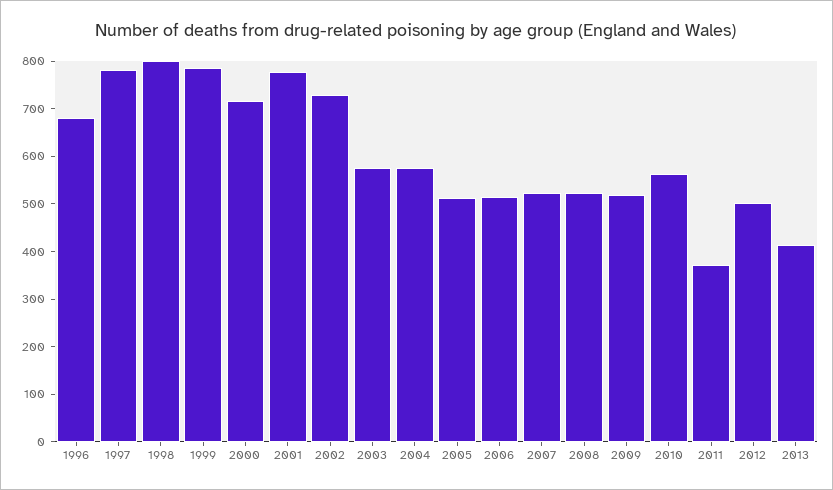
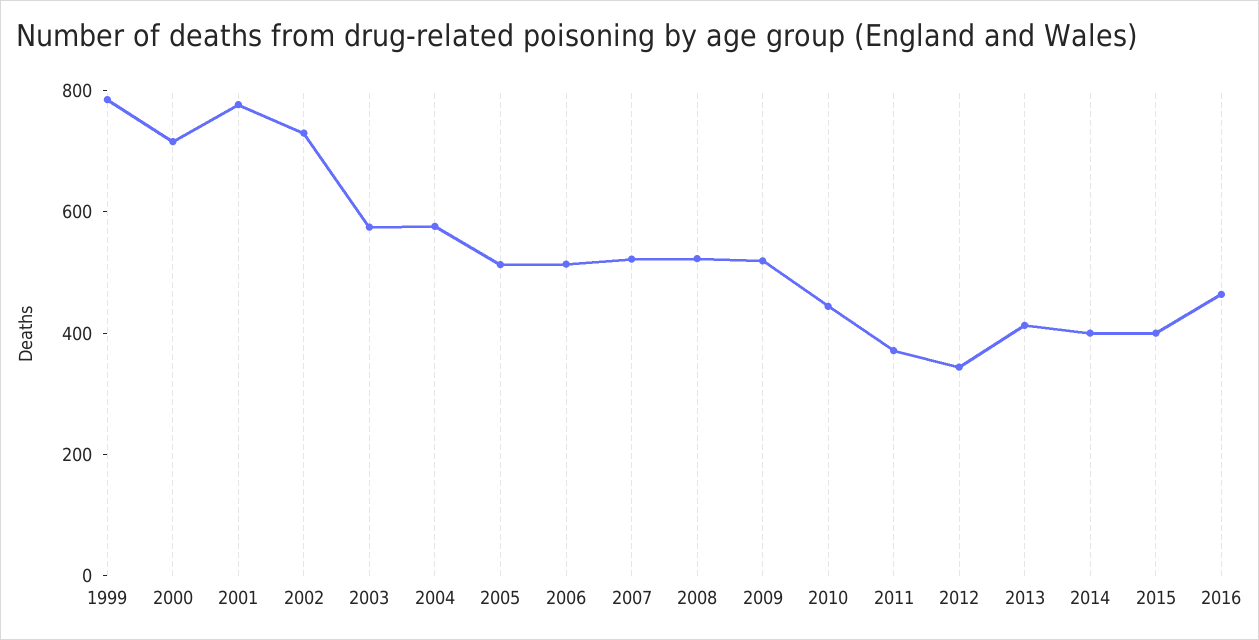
1996: 680 -> none
1997: 780 -> none
1998: 800 -> none
2010: 560 -> 450
2012: 500 -> 350
2014: none -> 400
2015: none -> 400
2016: none -> 450

